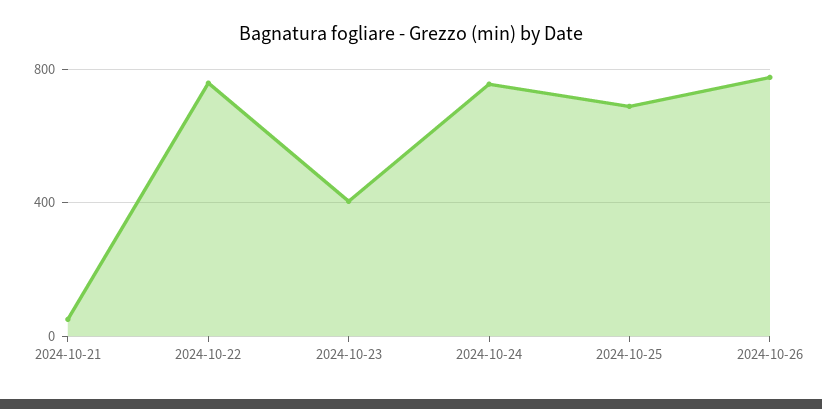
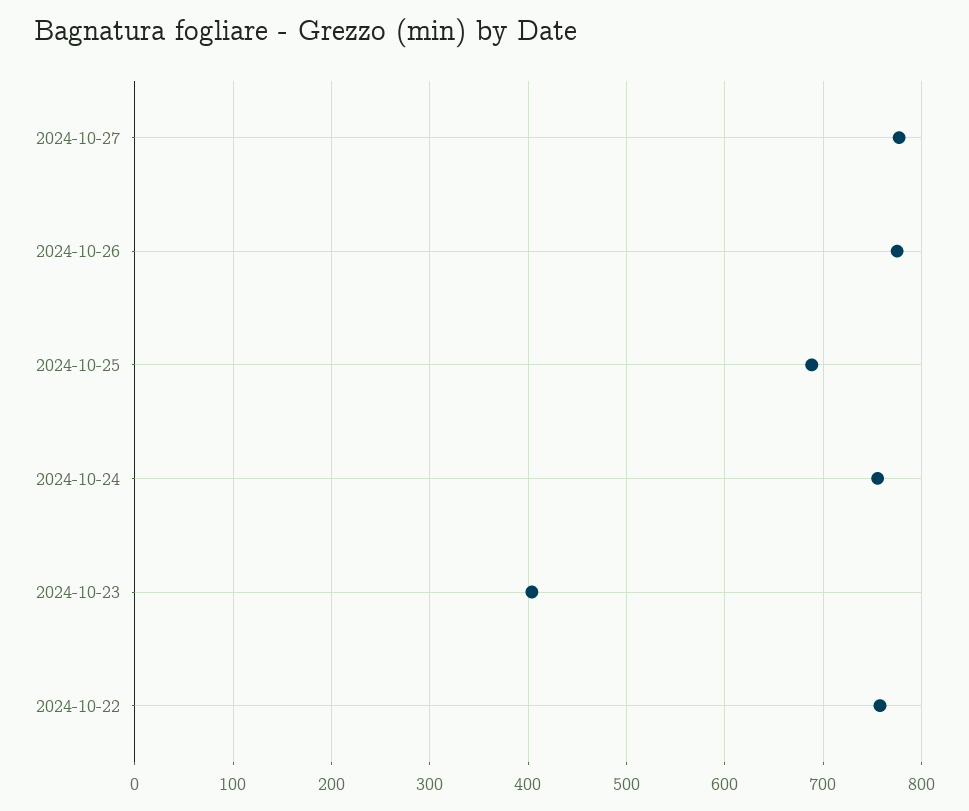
2024-10-21: 50 -> none
2024-10-27: none -> 780

